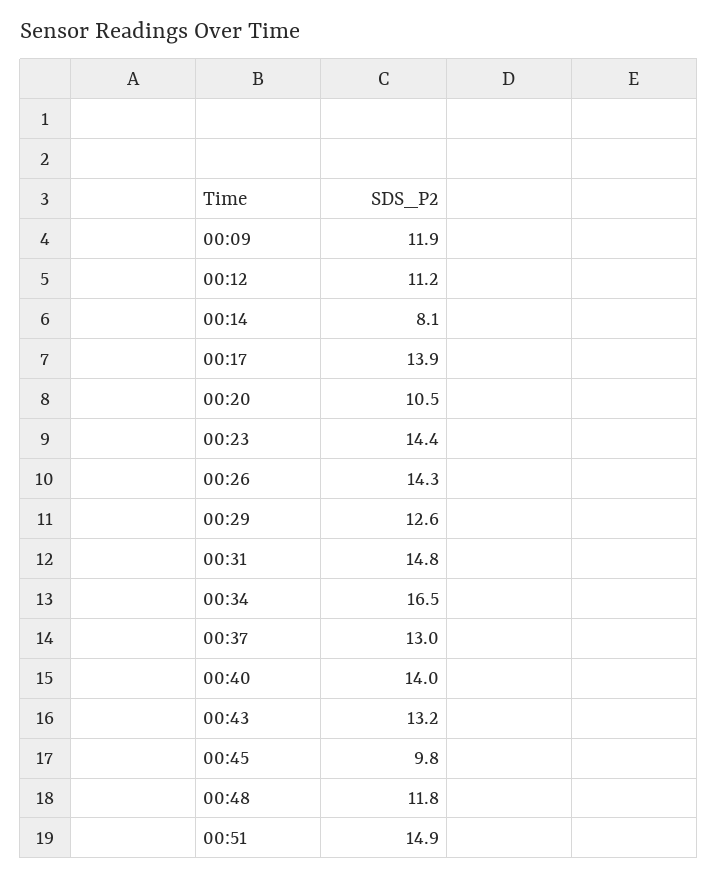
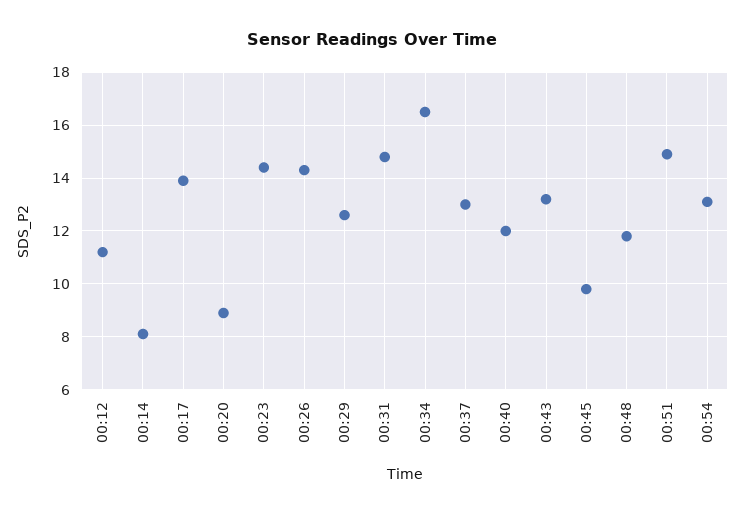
00:09: 11.9 -> none
00:20: 10.5 -> 9
00:40: 14 -> 12
00:54: none -> 13

